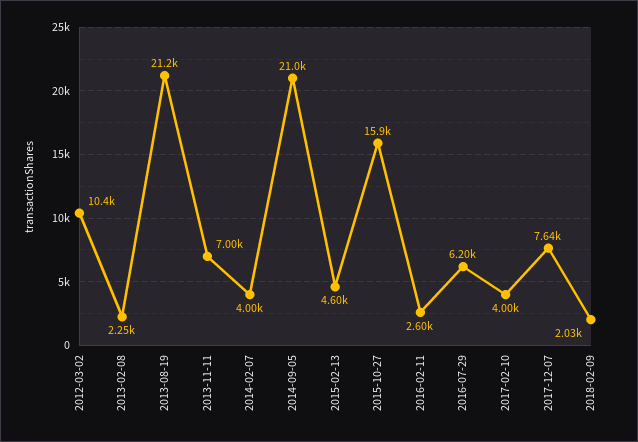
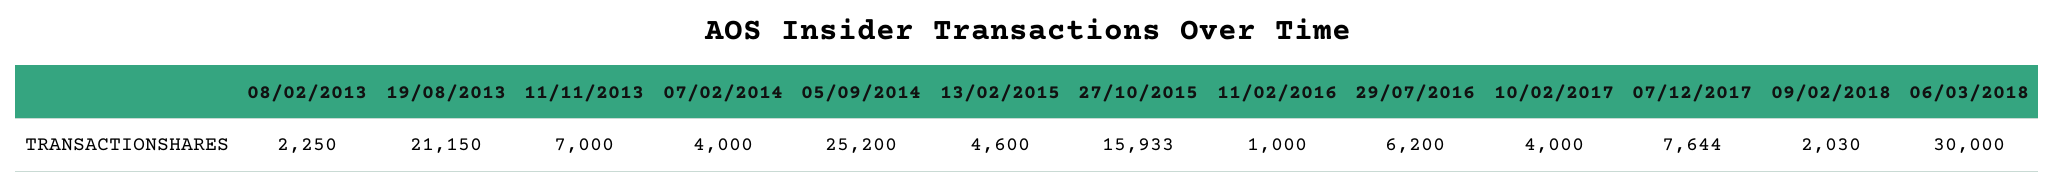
2012-03-02: 10400 -> none
2014-09-05: 21000 -> 25200
2016-02-11: 2600 -> 1000
06/03/2018: none -> 30000

